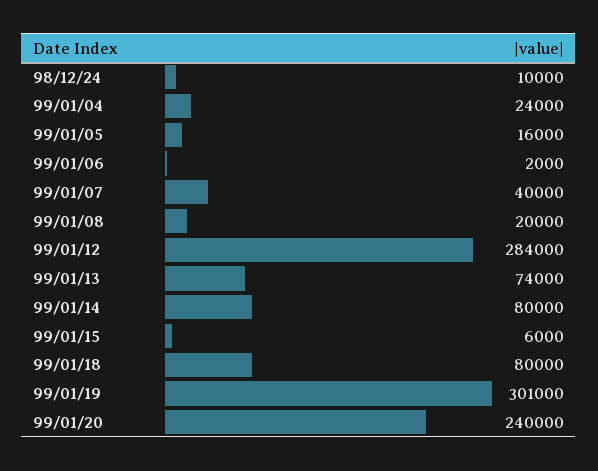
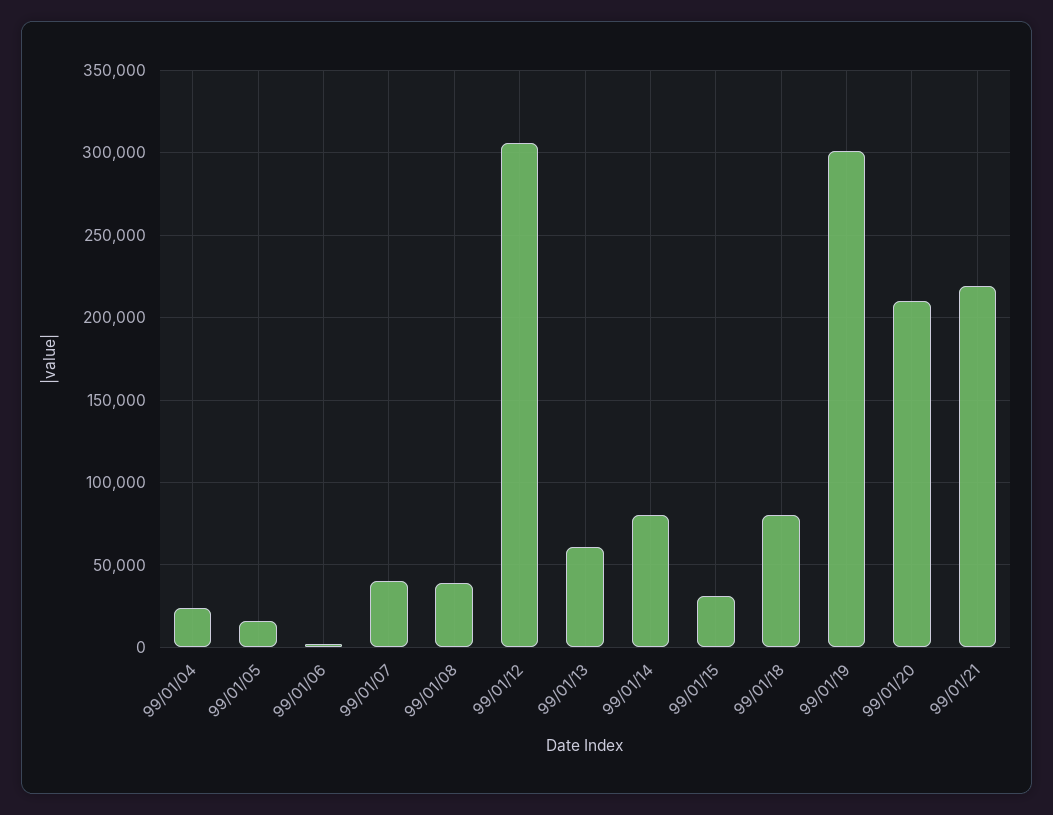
98/12/24: 10000 -> none
99/01/08: 20000 -> 40000
99/01/12: 284000 -> 305000
99/01/13: 74000 -> 60000
99/01/15: 6000 -> 30000
99/01/20: 240000 -> 210000
99/01/21: none -> 220000

